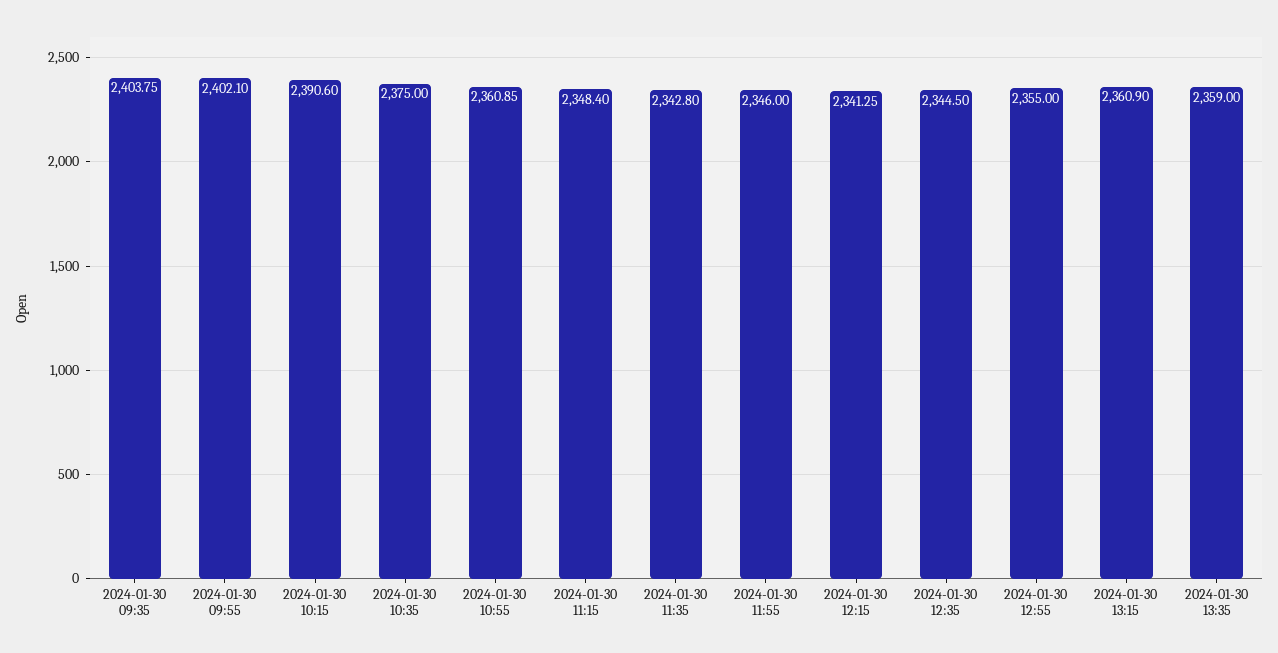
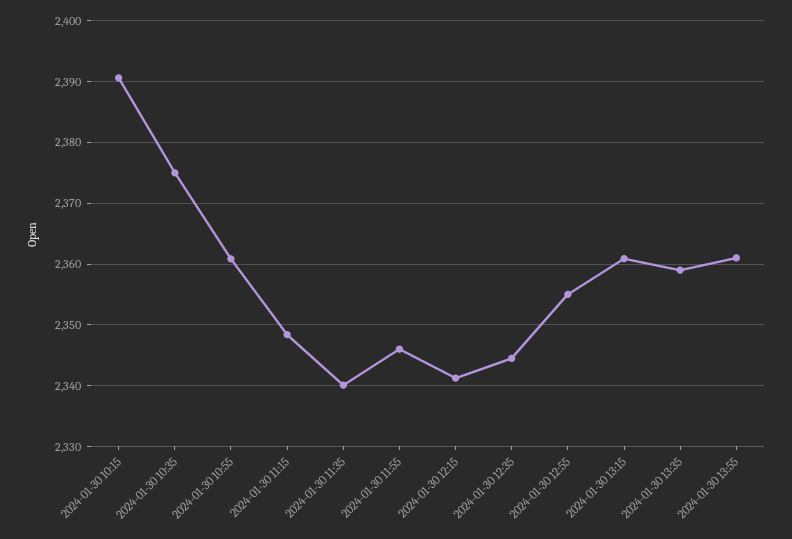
2024-01-30 09:35: 2403.75 -> none
2024-01-30 09:55: 2402.1 -> none
2024-01-30 11:35: 2342.8 -> 2340
2024-01-30 13:55: none -> 2361

